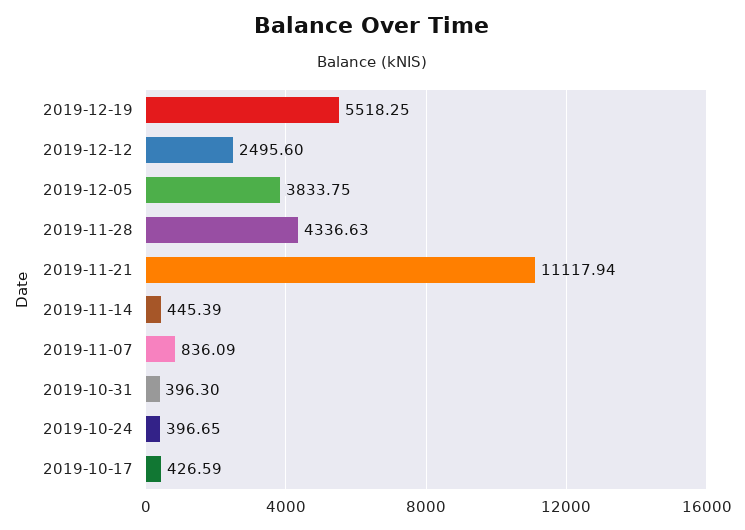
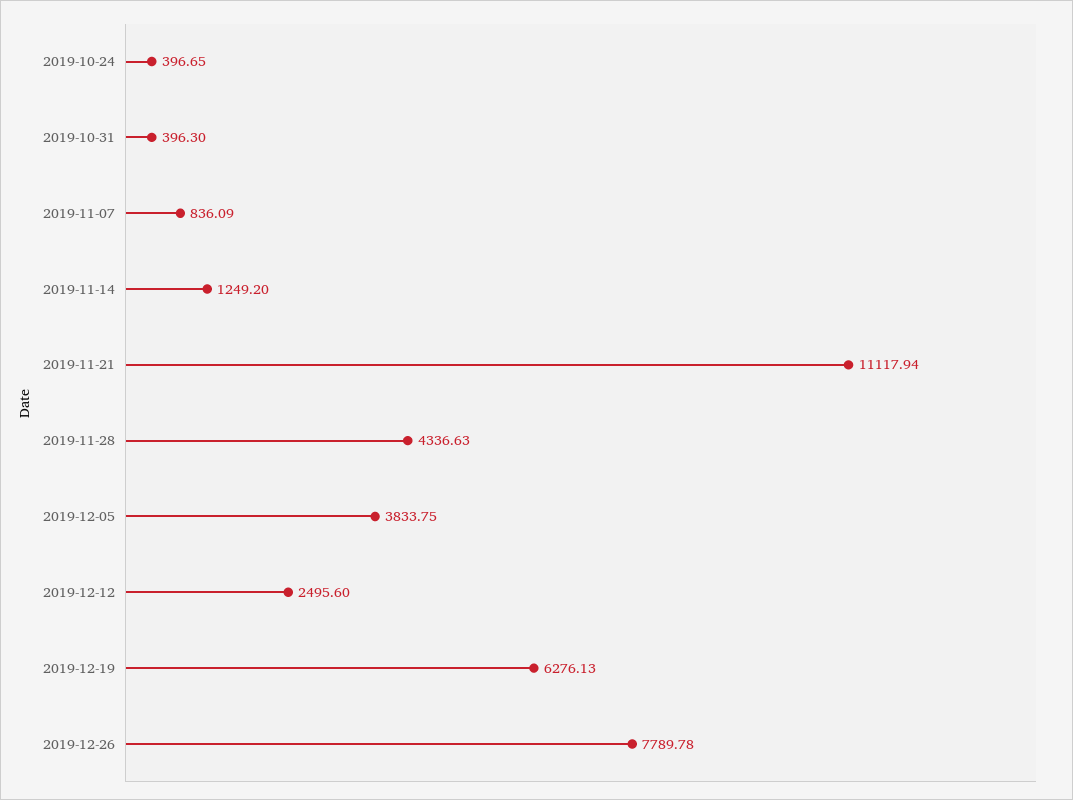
2019-12-19: 5518.25 -> 6276.13
2019-11-14: 445.39 -> 1249.2
2019-10-17: 426.59 -> none
2019-12-26: none -> 7789.78

